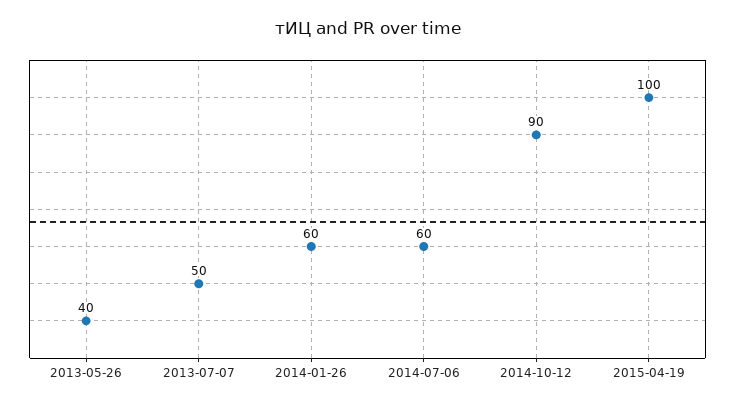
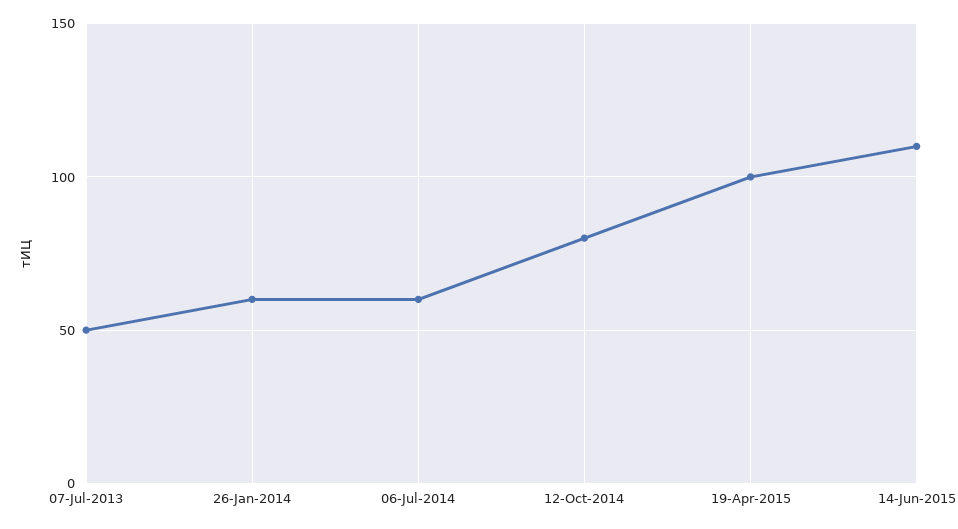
2013-05-26: 40 -> none
2014-10-12: 90 -> 80
14-Jun-2015: none -> 110

